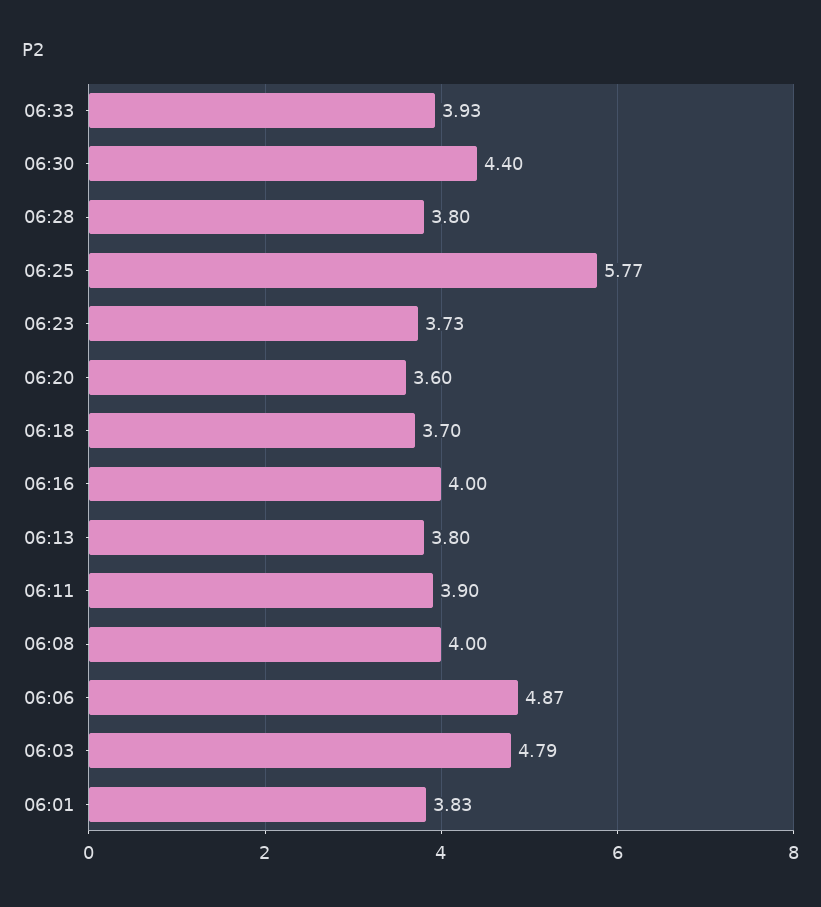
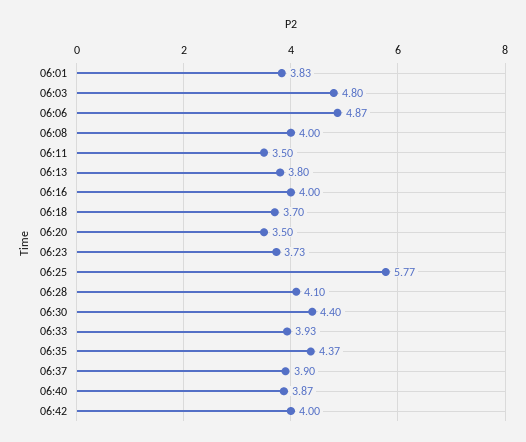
06:28: 3.8 -> 4.1
06:20: 3.6 -> 3.5
06:11: 3.9 -> 3.5
06:03: 4.79 -> 4.8
06:35: none -> 4.37
06:37: none -> 3.9
06:40: none -> 3.87
06:42: none -> 4

